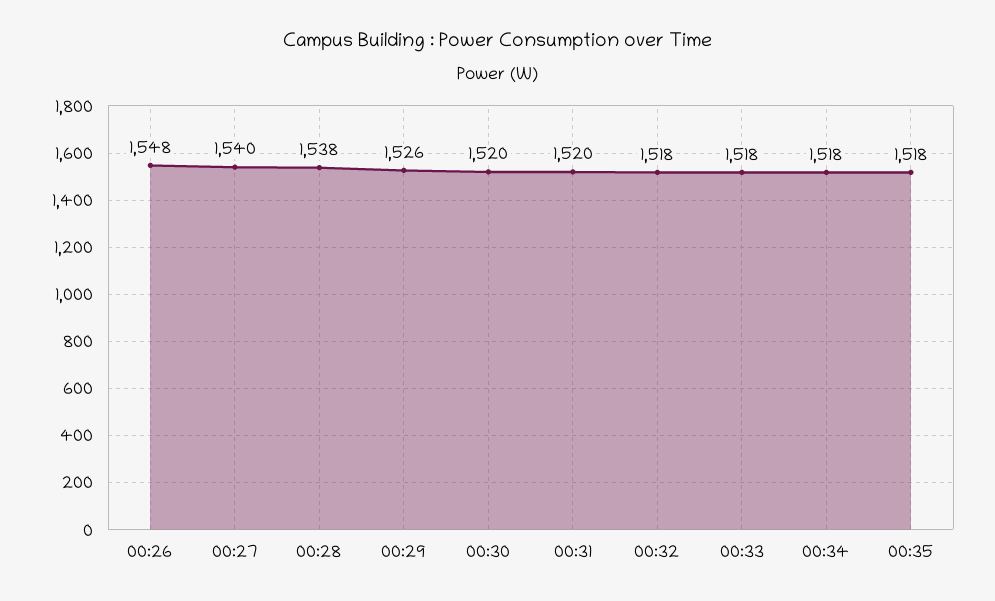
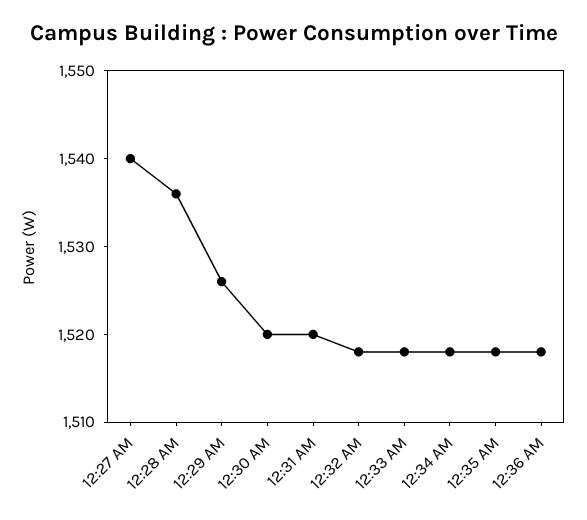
00:26: 1548 -> none
00:28: 1538 -> 1536
12:36 AM: none -> 1518

